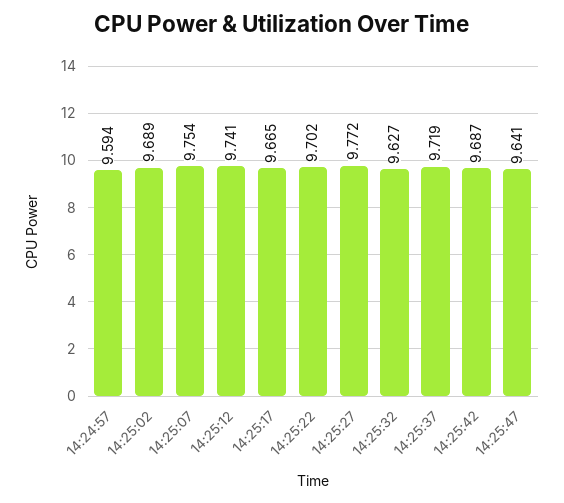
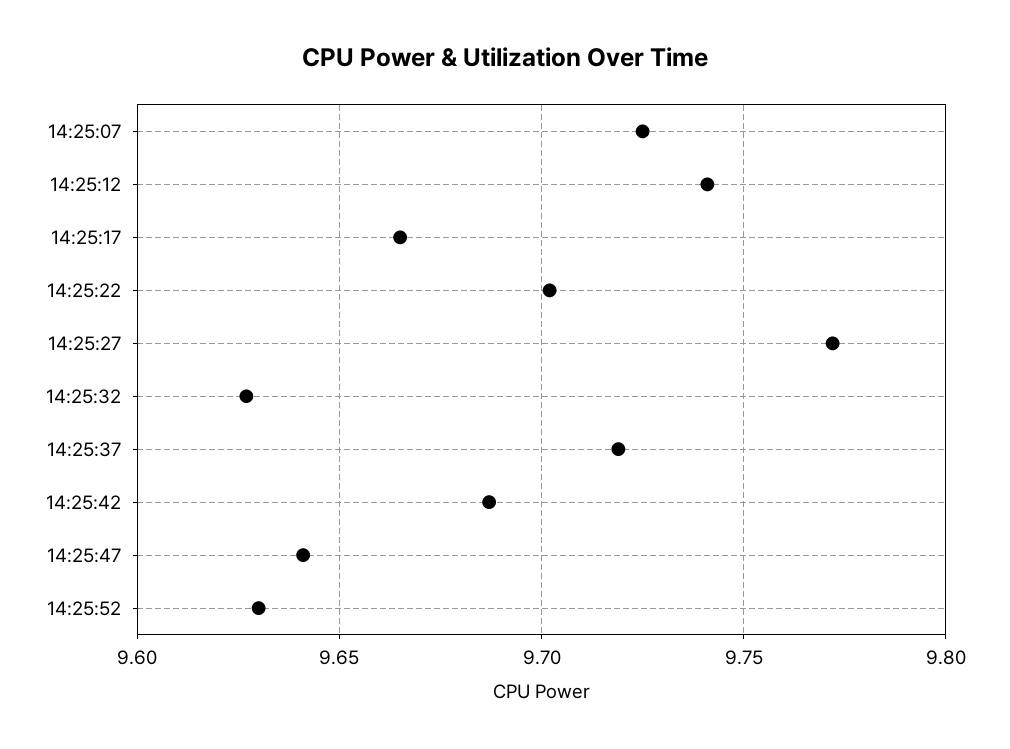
14:24:57: 9.594 -> none
14:25:02: 9.689 -> none
14:25:07: 9.754 -> 9.725
14:25:52: none -> 9.63

